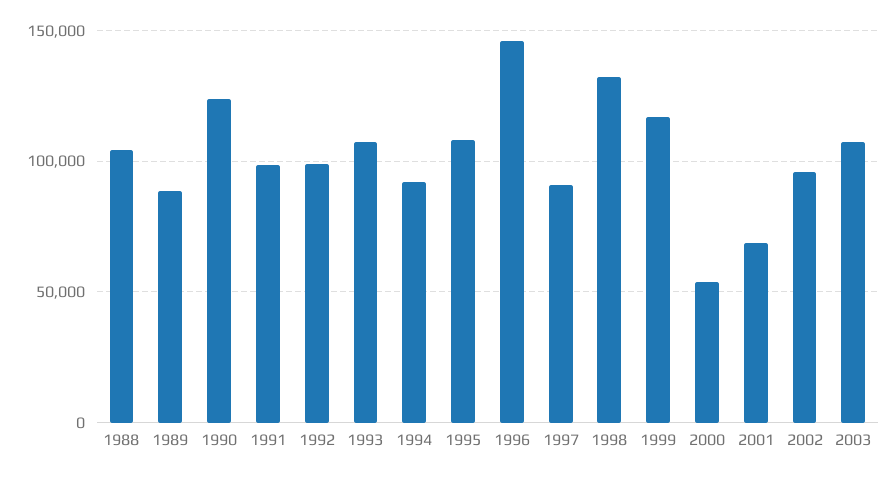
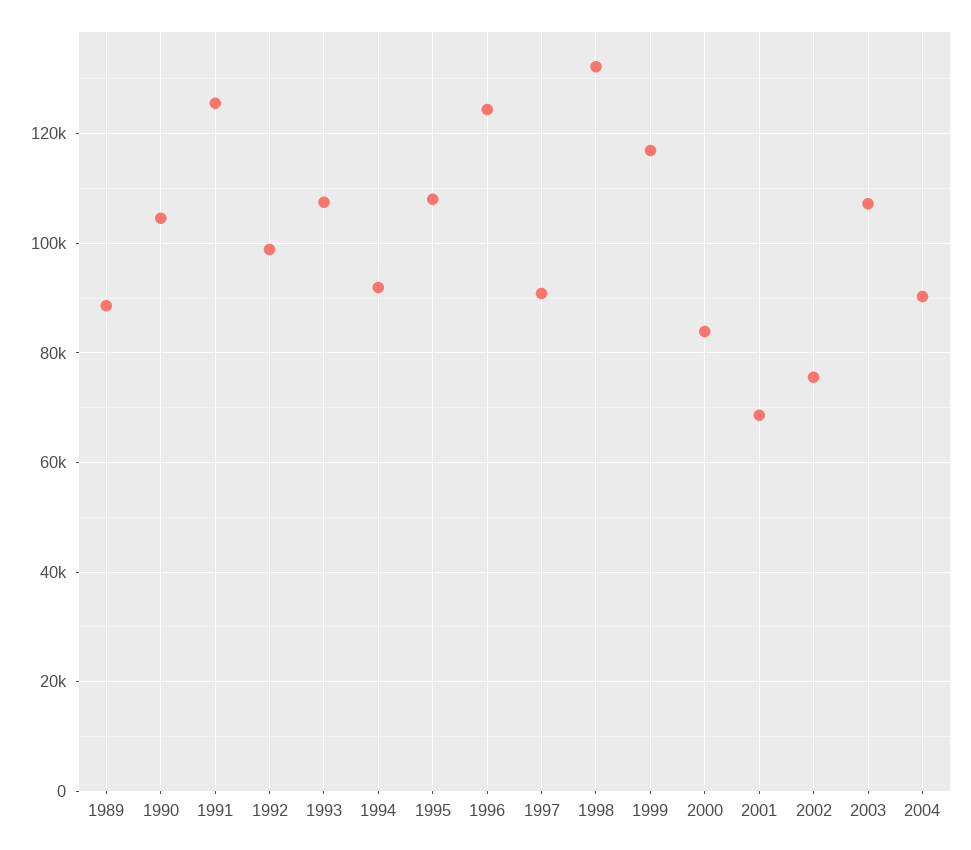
1988: 105000 -> none
1990: 125000 -> 104000
1991: 100000 -> 126000
1996: 145000 -> 124000
2000: 55000 -> 84000
2002: 95000 -> 76000
2004: none -> 90000

